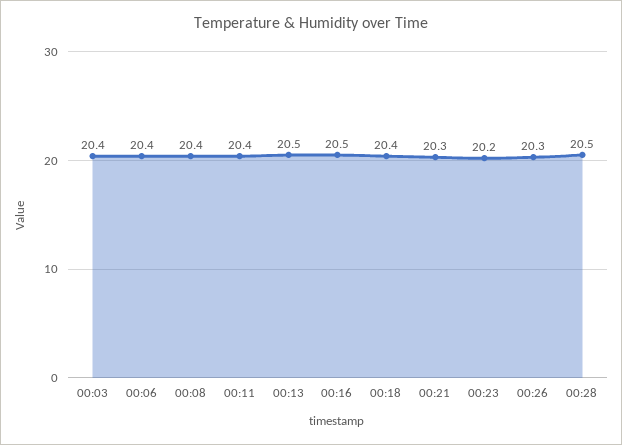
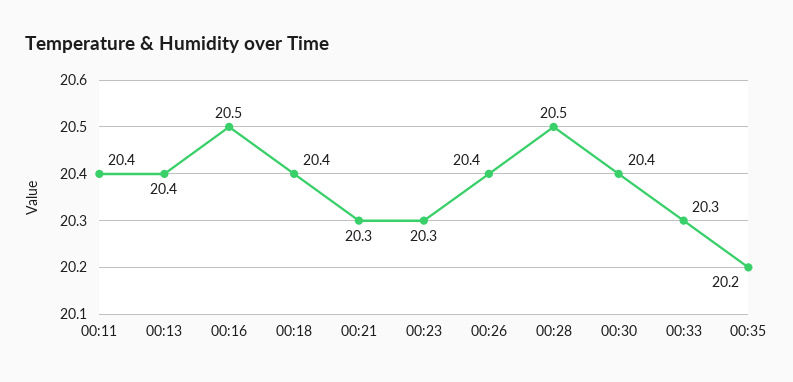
00:03: 20.4 -> none
00:06: 20.4 -> none
00:08: 20.4 -> none
00:13: 20.5 -> 20.4
00:23: 20.2 -> 20.3
00:26: 20.3 -> 20.4
00:30: none -> 20.4
00:33: none -> 20.3
00:35: none -> 20.2

